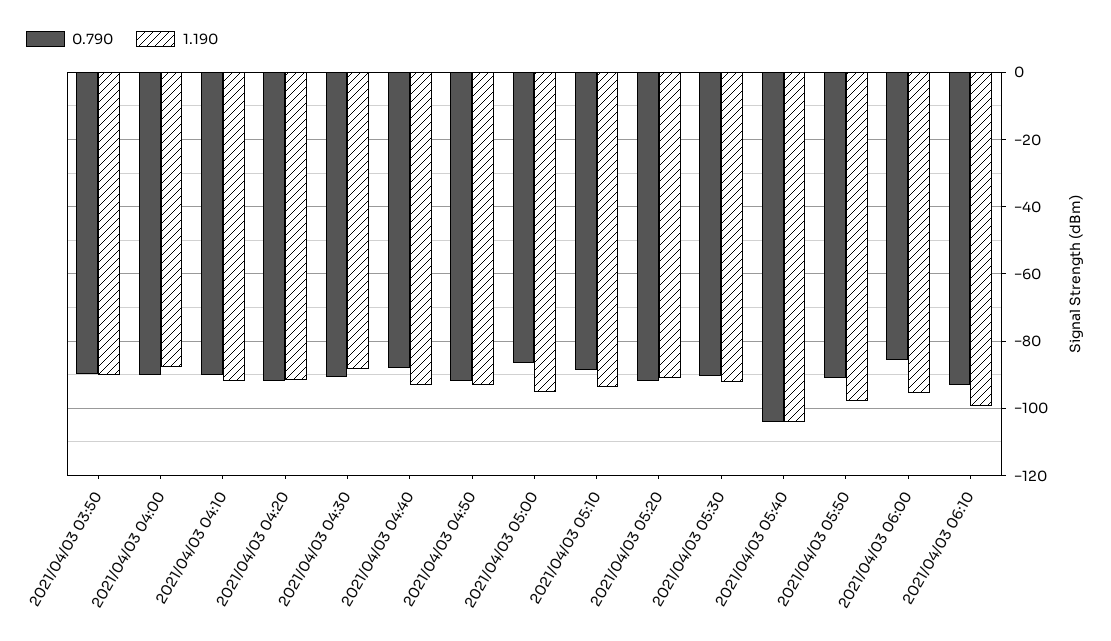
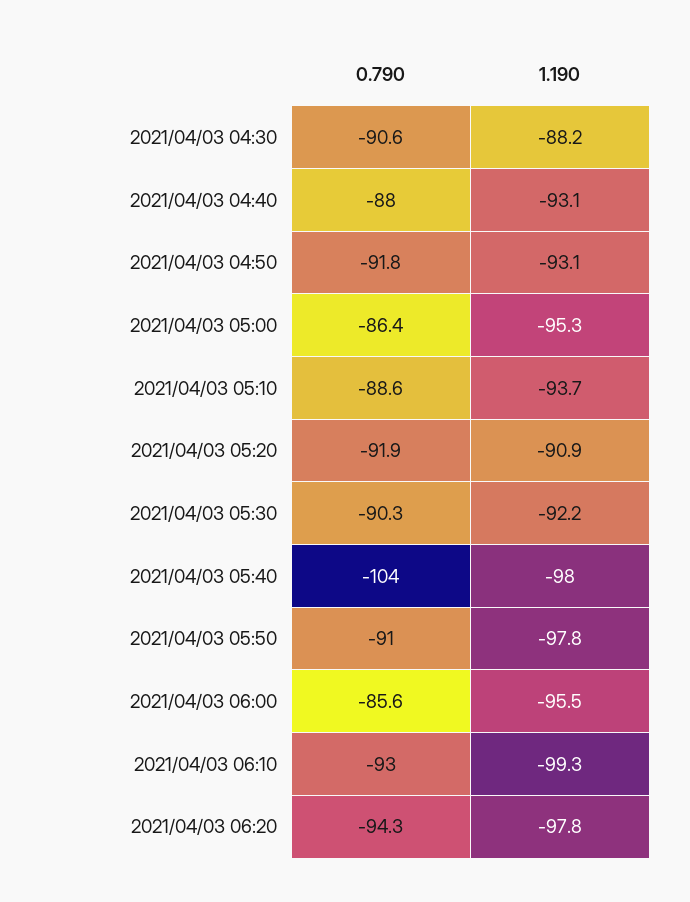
0.790, 2021/04/03 03:50: -90 -> none
1.190, 2021/04/03 03:50: -90 -> none
0.790, 2021/04/03 04:00: -90 -> none
1.190, 2021/04/03 04:00: -88 -> none
0.790, 2021/04/03 04:10: -90 -> none
1.190, 2021/04/03 04:10: -92 -> none
0.790, 2021/04/03 04:20: -92 -> none
1.190, 2021/04/03 04:20: -92 -> none
1.190, 2021/04/03 05:40: -104 -> -98
0.790, 2021/04/03 06:20: none -> -94.3
1.190, 2021/04/03 06:20: none -> -97.8

